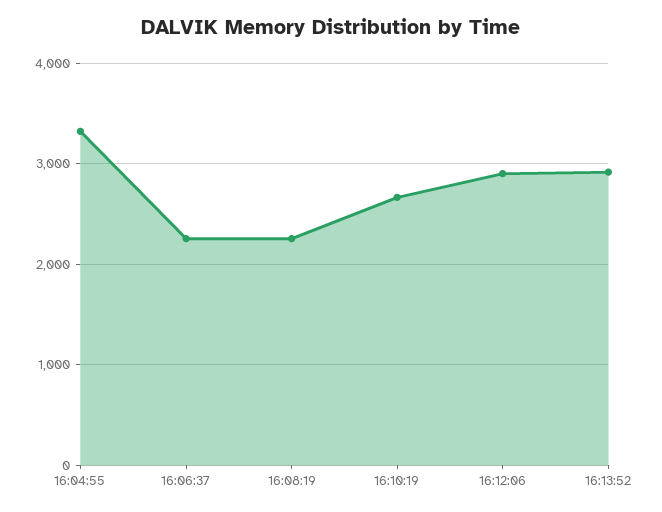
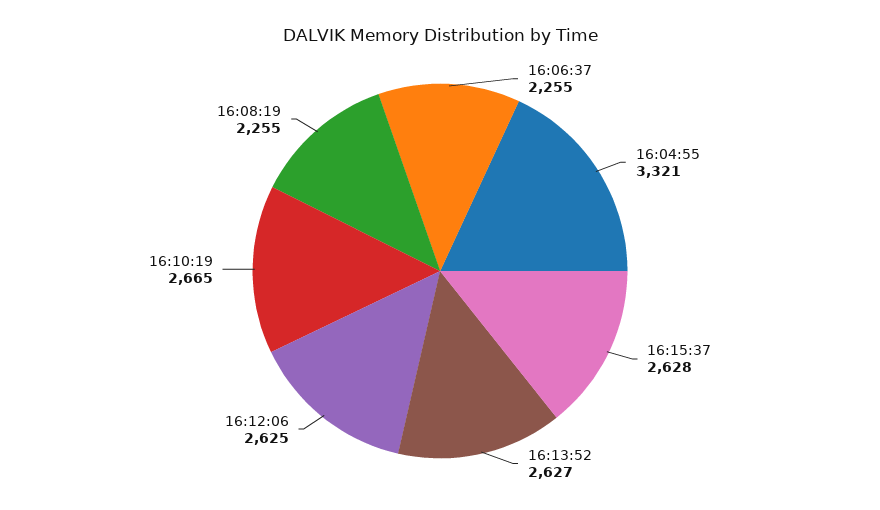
16:12:06: 2900 -> 2625
16:13:52: 2900 -> 2627
16:15:37: none -> 2628

